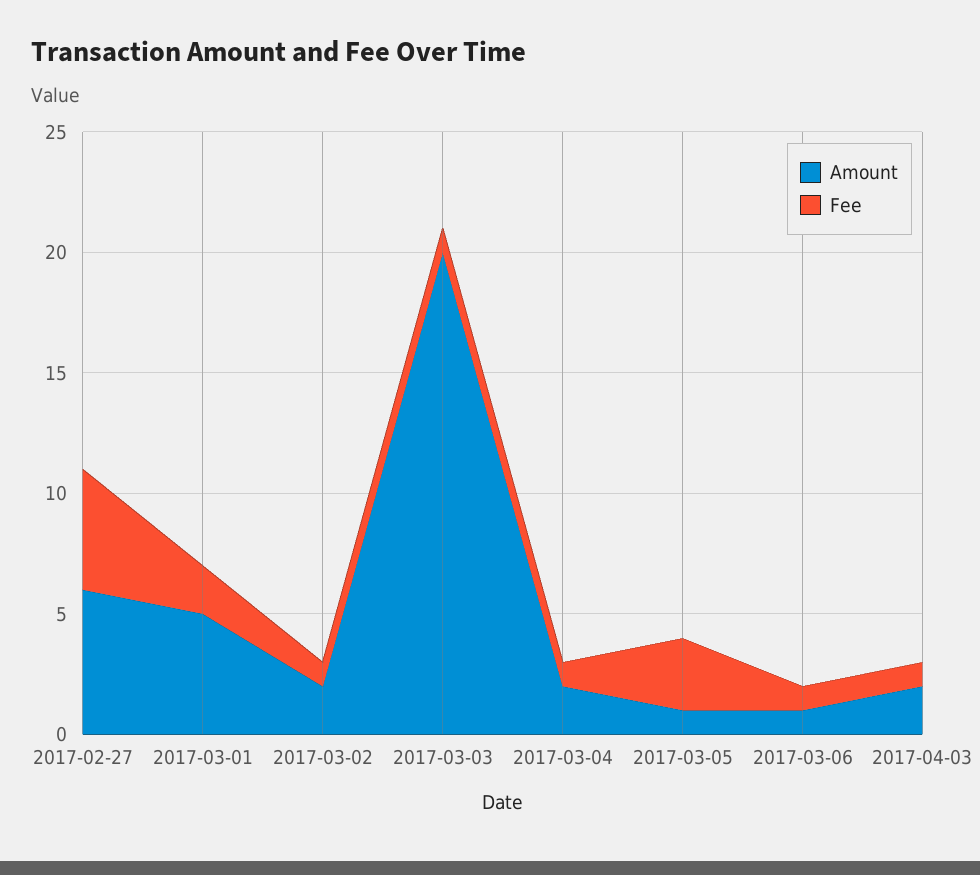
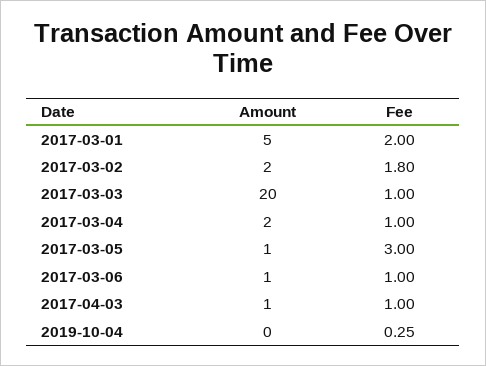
Amount, 2017-02-27: 6 -> none
Fee, 2017-02-27: 5 -> none
Fee, 2017-03-02: 1 -> 1.8
Amount, 2017-04-03: 2 -> 1
Amount, 2019-10-04: none -> 0
Fee, 2019-10-04: none -> 0.25

